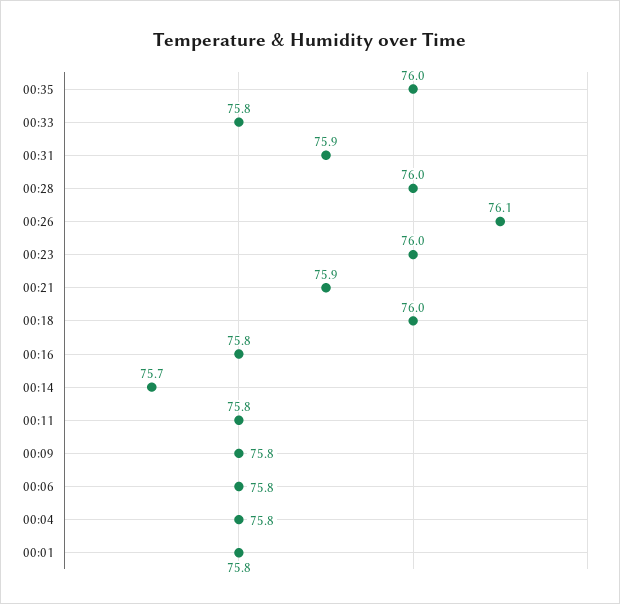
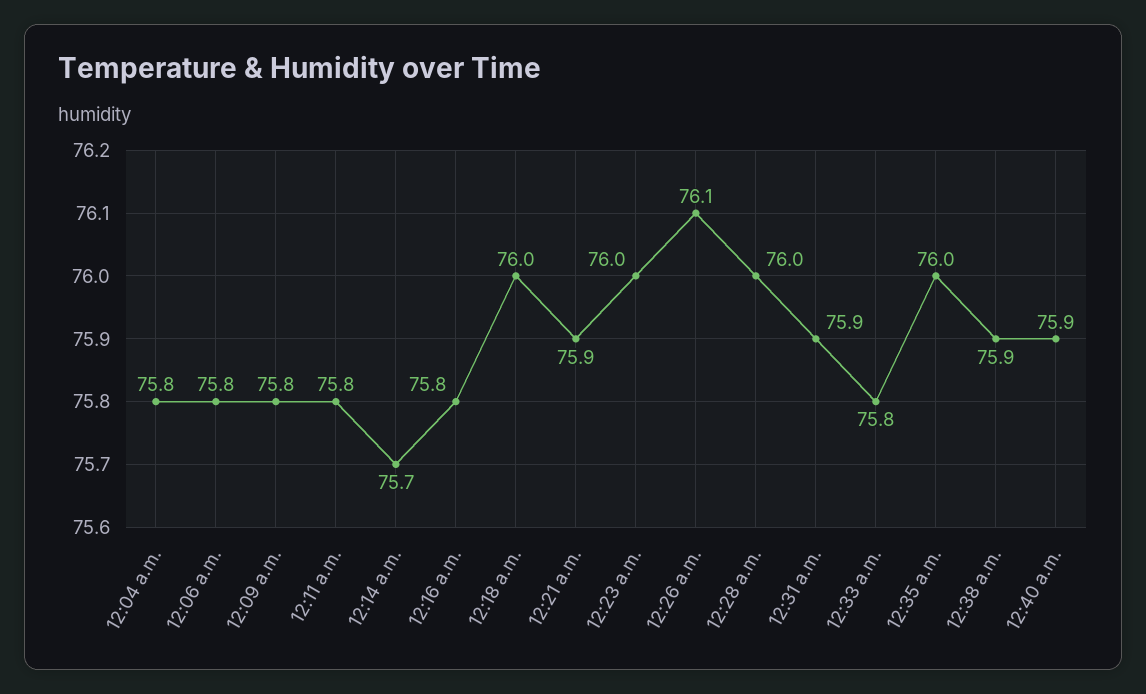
00:01: 75.8 -> none
12:38 a.m.: none -> 75.9
12:40 a.m.: none -> 75.9

